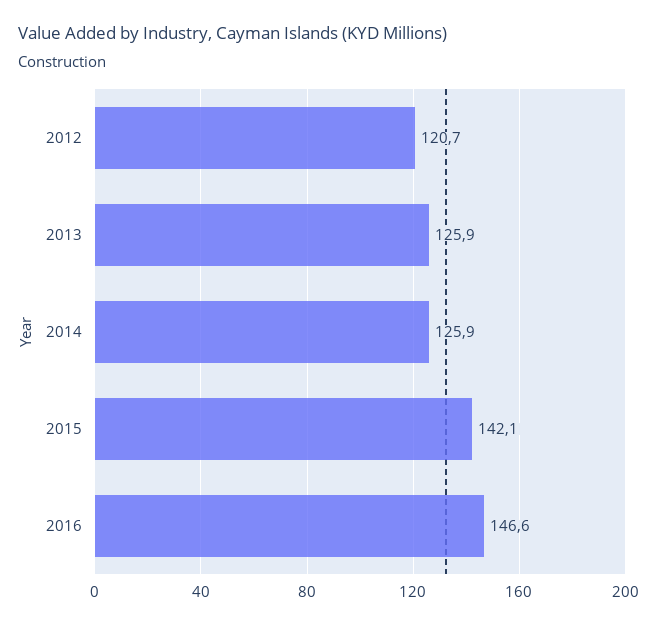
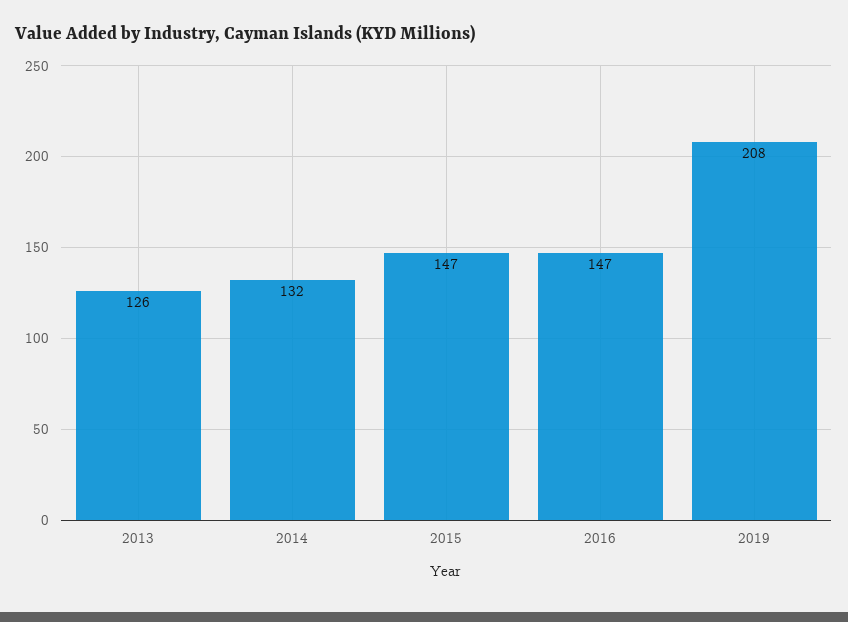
2012: 120.7 -> none
2014: 125.9 -> 132
2015: 142.1 -> 147
2019: none -> 208

